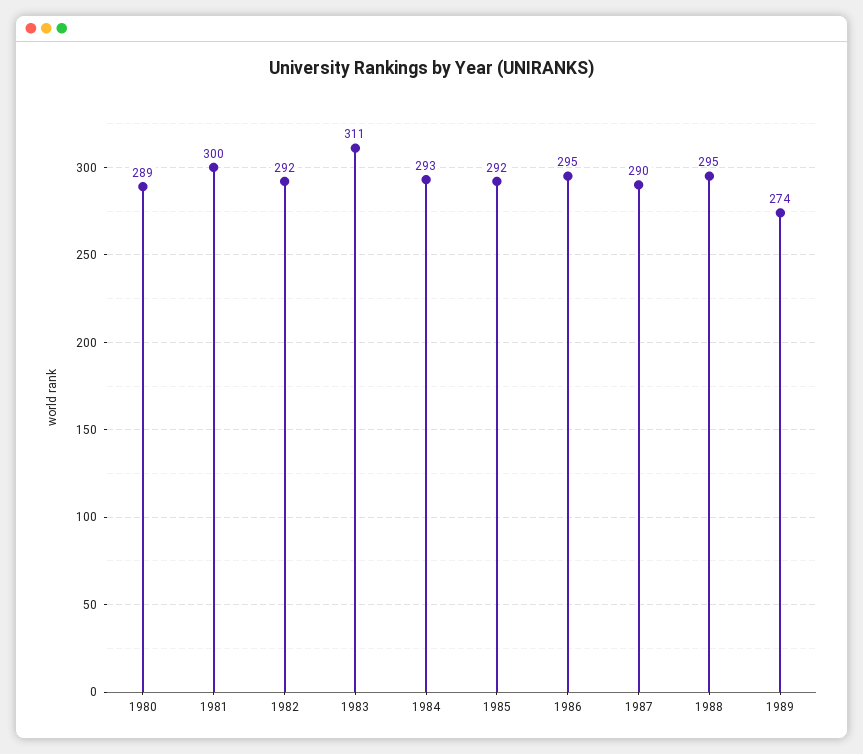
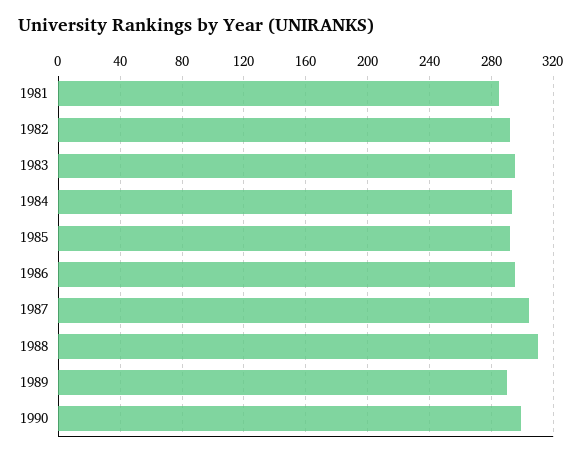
1980: 289 -> none
1981: 300 -> 285
1983: 311 -> 295
1987: 290 -> 305
1988: 295 -> 310
1989: 274 -> 290
1990: none -> 300

